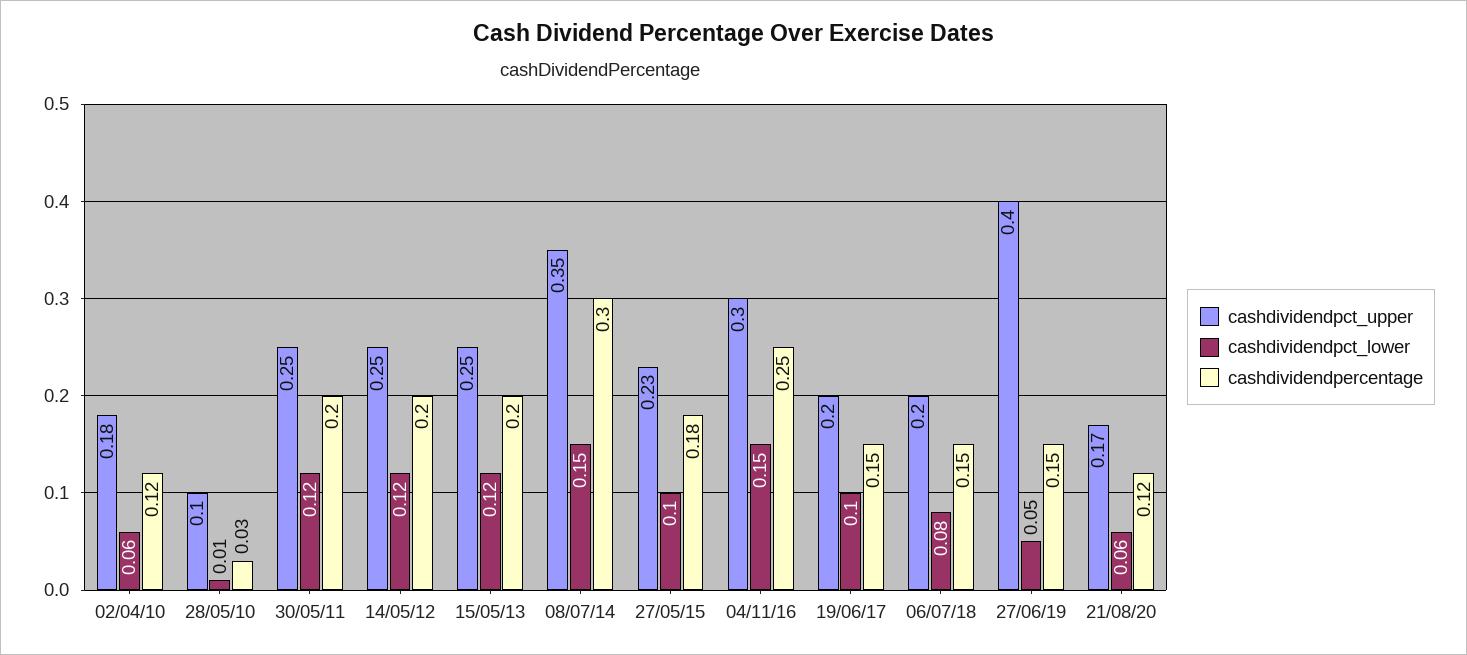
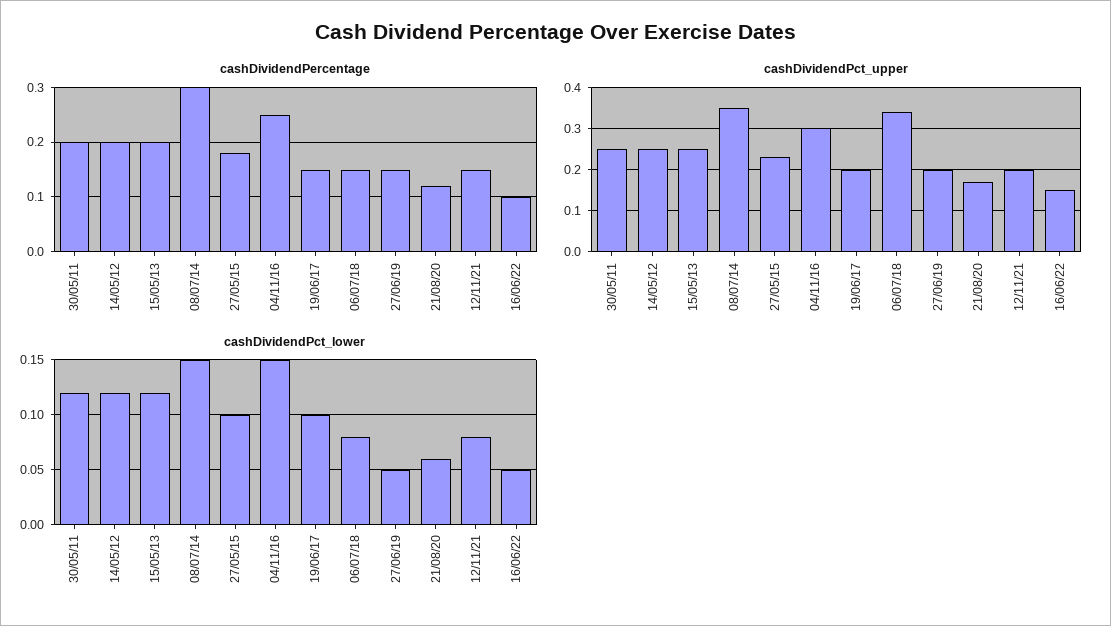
cashdividendpct_upper, 02/04/10: 0.18 -> none
cashdividendpct_lower, 02/04/10: 0.06 -> none
cashdividendpercentage, 02/04/10: 0.12 -> none
cashdividendpct_upper, 28/05/10: 0.1 -> none
cashdividendpct_lower, 28/05/10: 0.01 -> none
cashdividendpercentage, 28/05/10: 0.03 -> none
cashdividendpct_upper, 06/07/18: 0.2 -> 0.35
cashdividendpct_upper, 27/06/19: 0.4 -> 0.2
cashdividendpercentage, 12/11/21: none -> 0.15
cashdividendpercentage, 16/06/22: none -> 0.1
cashdividendpct_upper, 12/11/21: none -> 0.2
cashdividendpct_upper, 16/06/22: none -> 0.15
cashdividendpct_lower, 12/11/21: none -> 0.08
cashdividendpct_lower, 16/06/22: none -> 0.05

